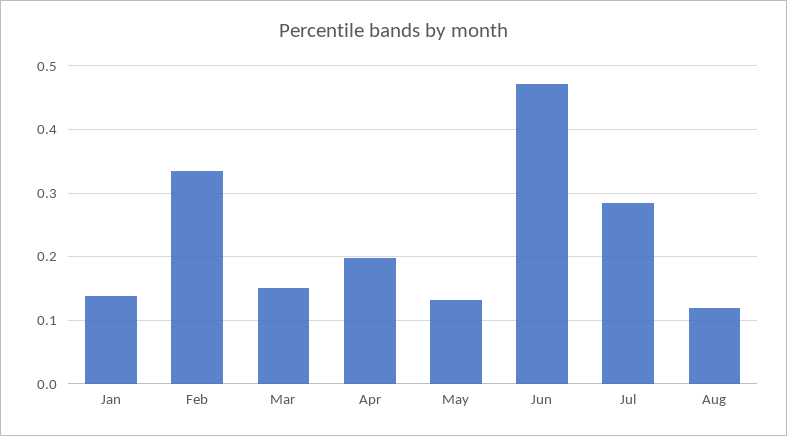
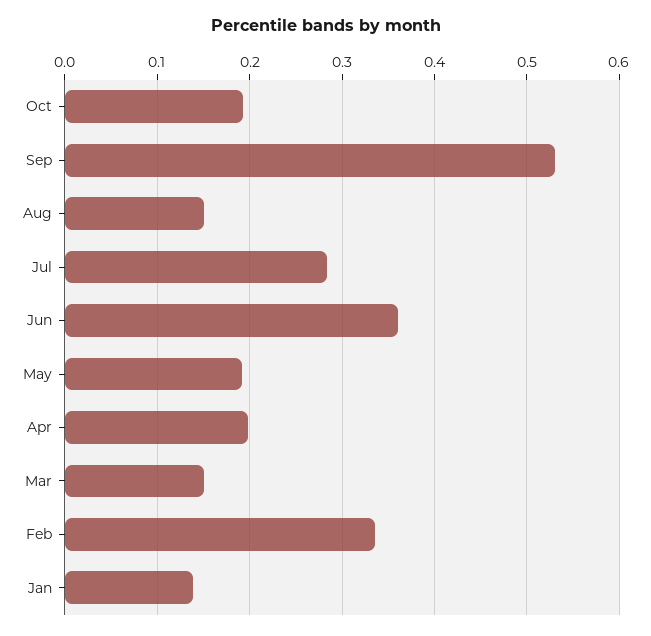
May: 0.13 -> 0.19
Jun: 0.47 -> 0.36
Aug: 0.12 -> 0.15
Oct: none -> 0.19
Sep: none -> 0.53

